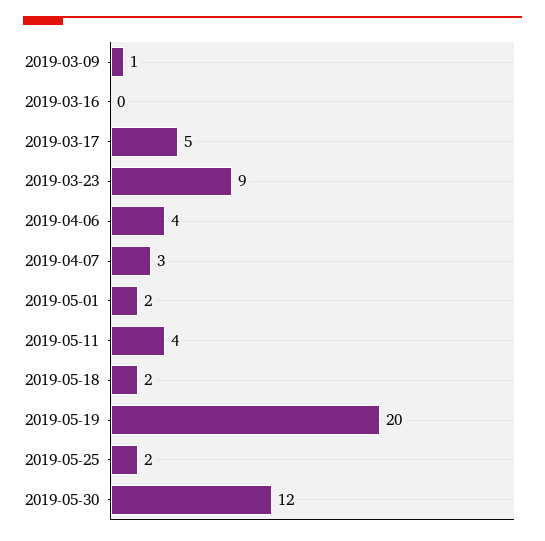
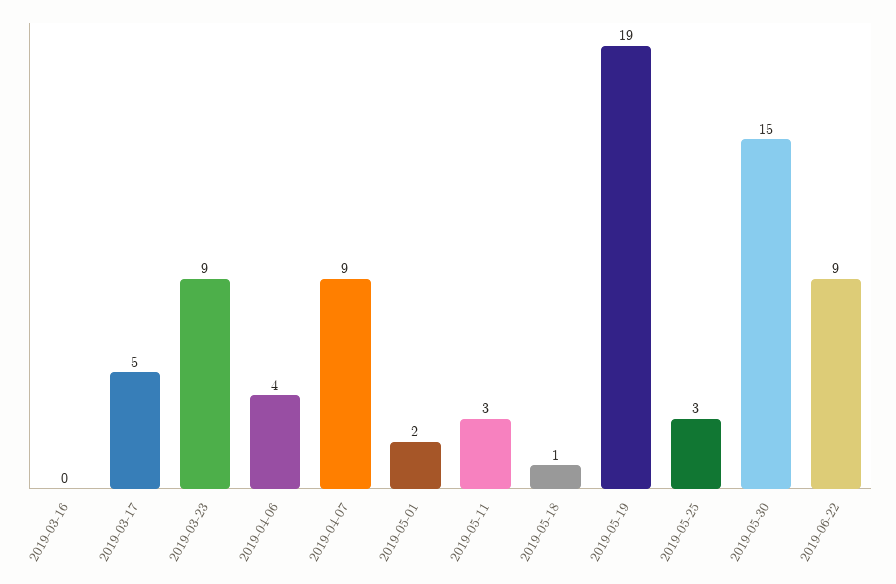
2019-03-09: 1 -> none
2019-04-07: 3 -> 9
2019-05-11: 4 -> 3
2019-05-18: 2 -> 1
2019-05-19: 20 -> 19
2019-05-25: 2 -> 3
2019-05-30: 12 -> 15
2019-06-22: none -> 9

